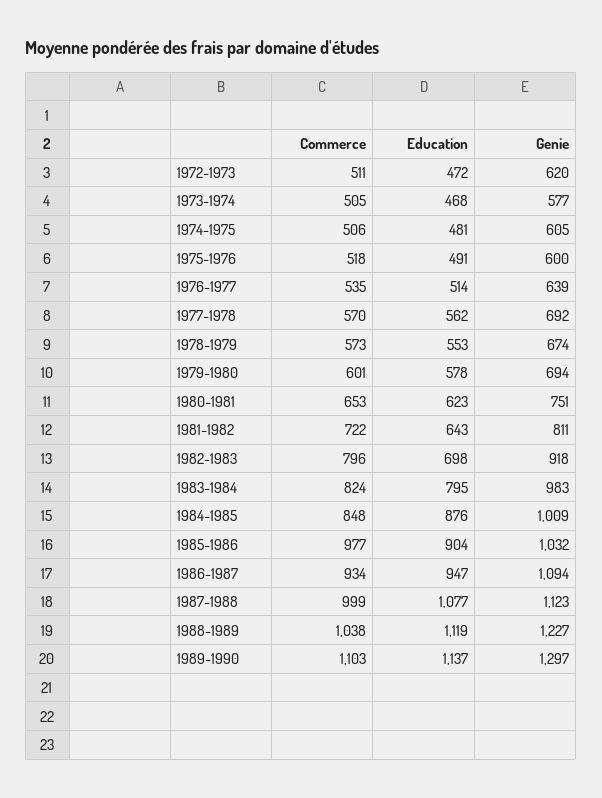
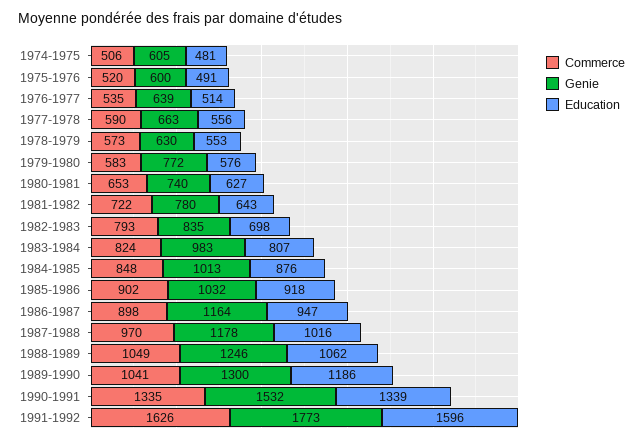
Commerce, 1972-1973: 511 -> none
Education, 1972-1973: 472 -> none
Genie, 1972-1973: 620 -> none
Commerce, 1973-1974: 505 -> none
Education, 1973-1974: 468 -> none
Genie, 1973-1974: 577 -> none
Commerce, 1975-1976: 518 -> 520
Commerce, 1977-1978: 570 -> 590
Education, 1977-1978: 562 -> 556
Genie, 1977-1978: 692 -> 663
Genie, 1978-1979: 674 -> 630
Commerce, 1979-1980: 601 -> 583
Education, 1979-1980: 578 -> 576
Genie, 1979-1980: 694 -> 772
Education, 1980-1981: 623 -> 627
Genie, 1980-1981: 751 -> 740
Genie, 1981-1982: 811 -> 780
Commerce, 1982-1983: 796 -> 793
Genie, 1982-1983: 918 -> 835
Education, 1983-1984: 795 -> 807
Genie, 1984-1985: 1009 -> 1013
Commerce, 1985-1986: 977 -> 902
Education, 1985-1986: 904 -> 918
Commerce, 1986-1987: 934 -> 898
Genie, 1986-1987: 1094 -> 1164
Commerce, 1987-1988: 999 -> 970
Education, 1987-1988: 1077 -> 1016
Genie, 1987-1988: 1123 -> 1178
Commerce, 1988-1989: 1038 -> 1049
Education, 1988-1989: 1119 -> 1062
Genie, 1988-1989: 1227 -> 1246
Commerce, 1989-1990: 1103 -> 1041
Education, 1989-1990: 1137 -> 1186
Genie, 1989-1990: 1297 -> 1300
Commerce, 1990-1991: none -> 1335
Genie, 1990-1991: none -> 1532
Education, 1990-1991: none -> 1339
Commerce, 1991-1992: none -> 1626
Genie, 1991-1992: none -> 1773
Education, 1991-1992: none -> 1596

